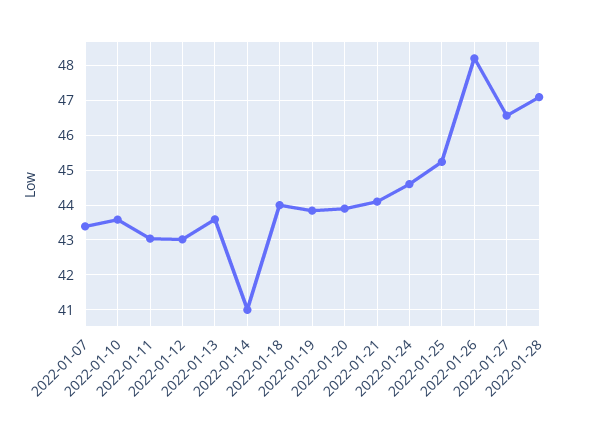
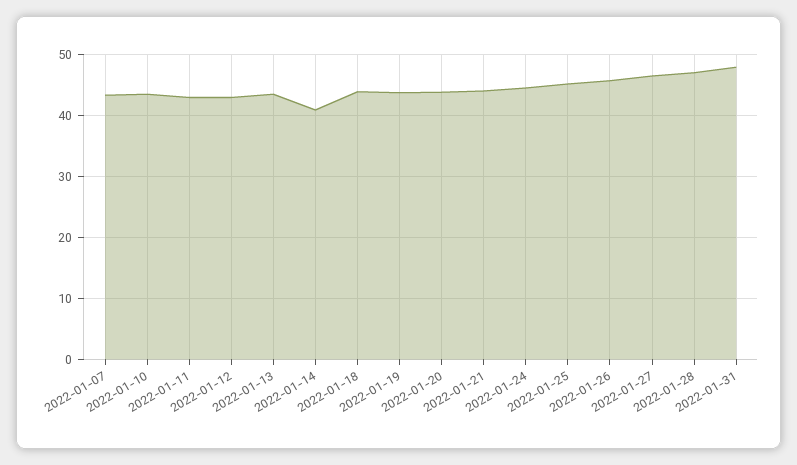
2022-01-26: 48.2 -> 46
2022-01-31: none -> 48

